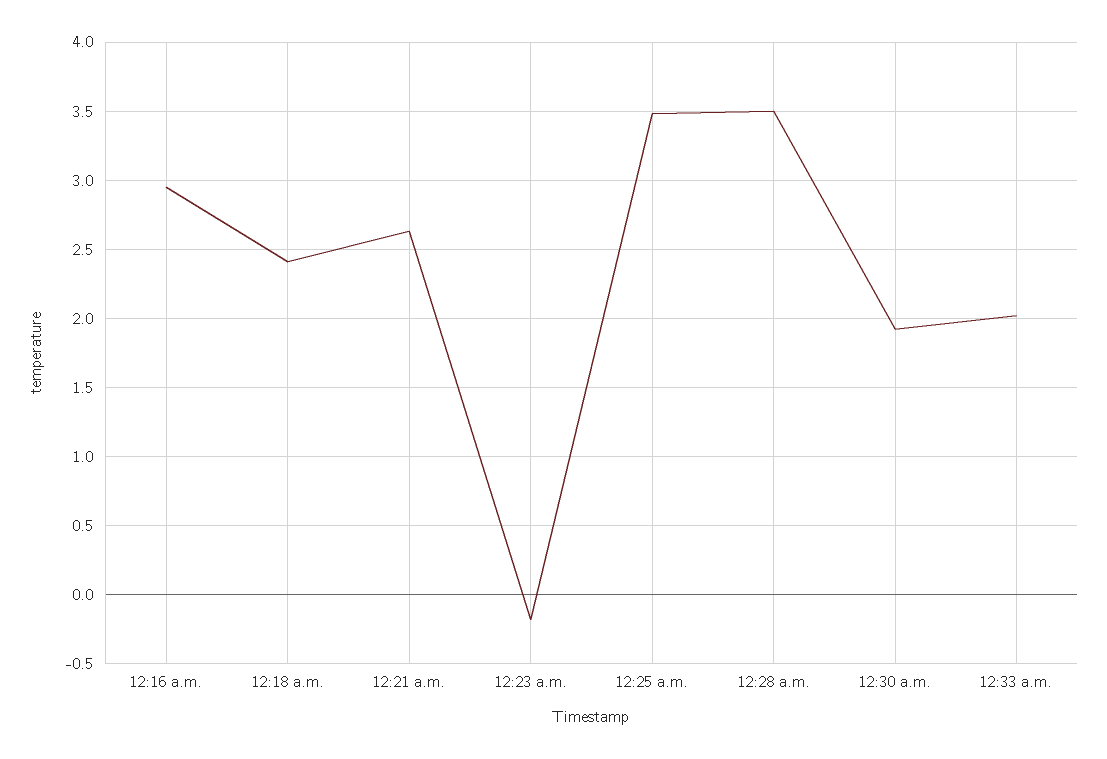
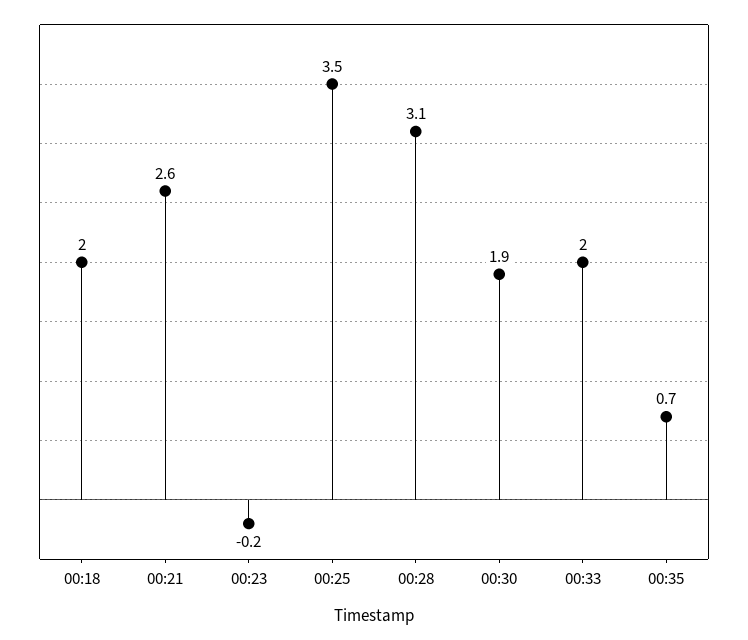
12:16 a.m.: 2.95 -> none
12:18 a.m.: 2.4 -> 2
12:28 a.m.: 3.5 -> 3.1
00:35: none -> 0.7

